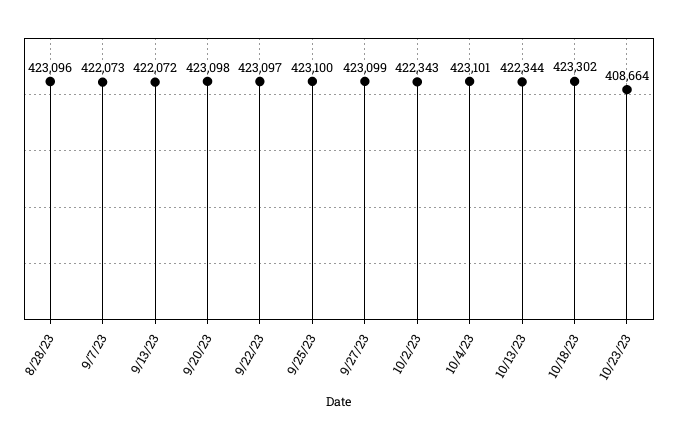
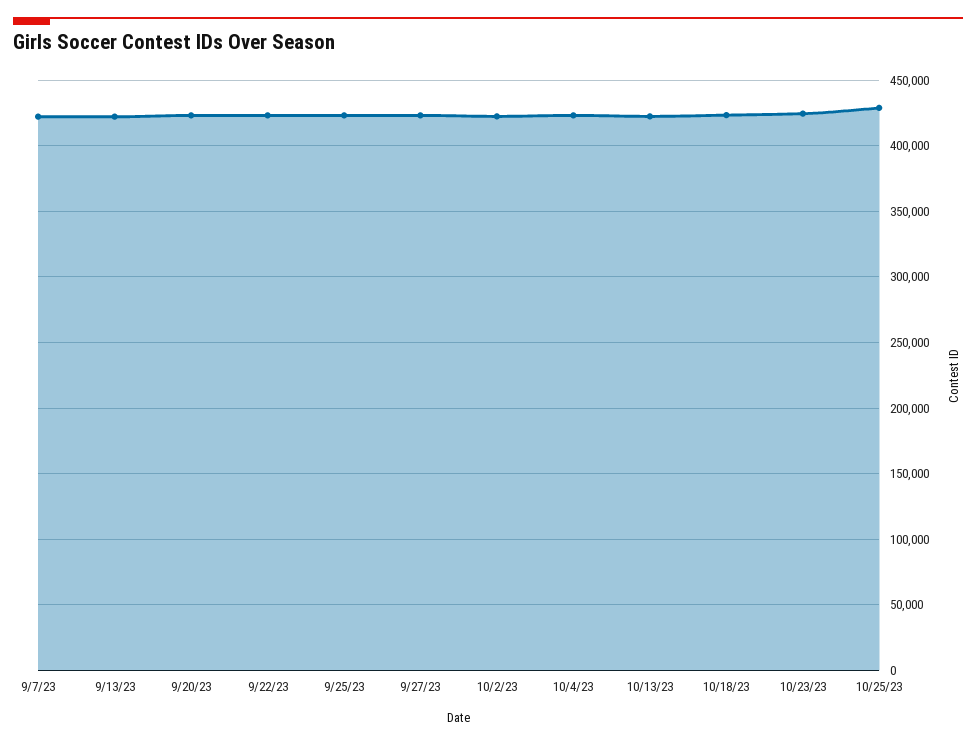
8/28/23: 423096 -> none
10/23/23: 408664 -> 425000
10/25/23: none -> 430000

